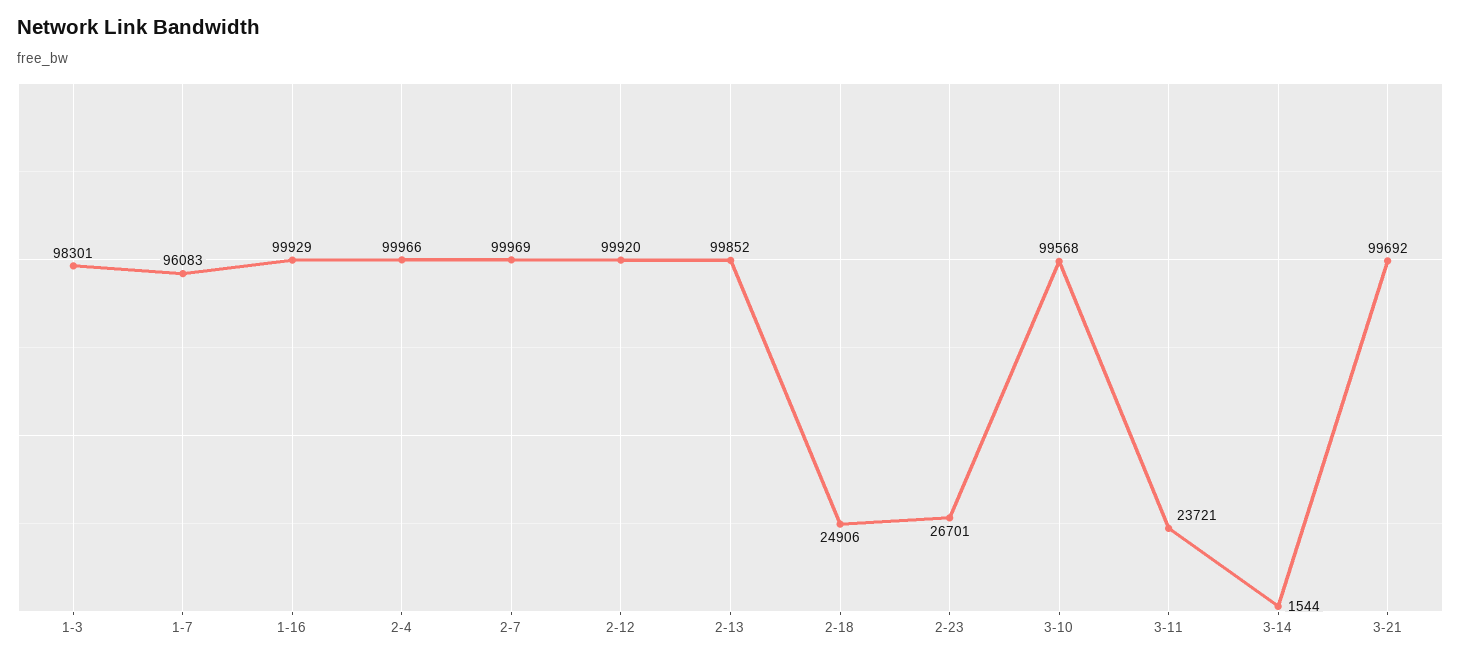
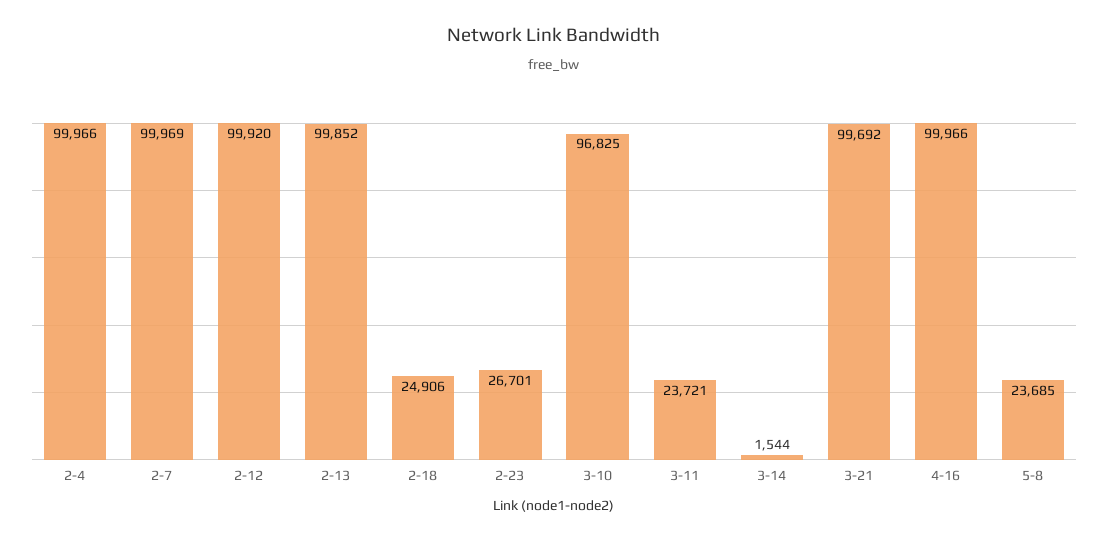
1-3: 98301 -> none
1-7: 96083 -> none
1-16: 99929 -> none
3-10: 99568 -> 96825
4-16: none -> 99966
5-8: none -> 23685

